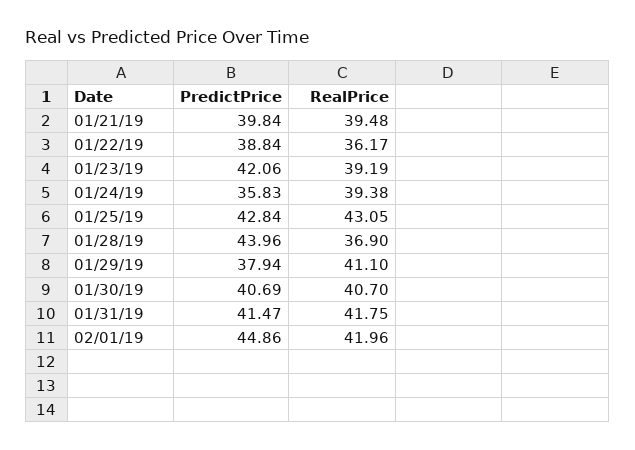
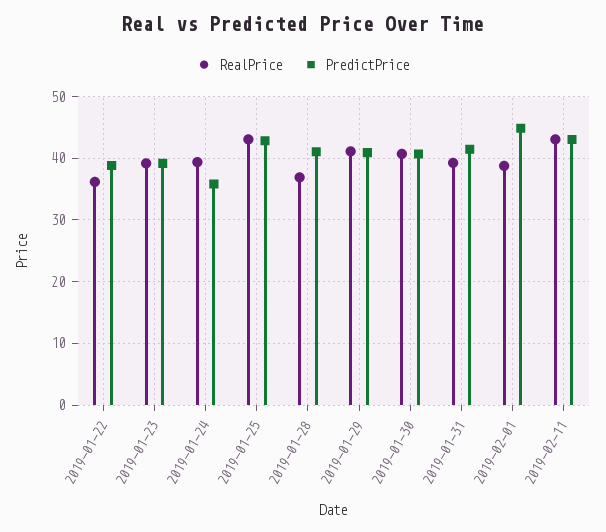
PredictPrice, 01/21/19: 39.84 -> none
RealPrice, 01/21/19: 39.48 -> none
PredictPrice, 01/23/19: 42.06 -> 39
PredictPrice, 01/28/19: 43.96 -> 41
PredictPrice, 01/29/19: 37.94 -> 41
RealPrice, 01/31/19: 41.75 -> 39
RealPrice, 02/01/19: 41.96 -> 39
RealPrice, 2019-02-11: none -> 43
PredictPrice, 2019-02-11: none -> 43

